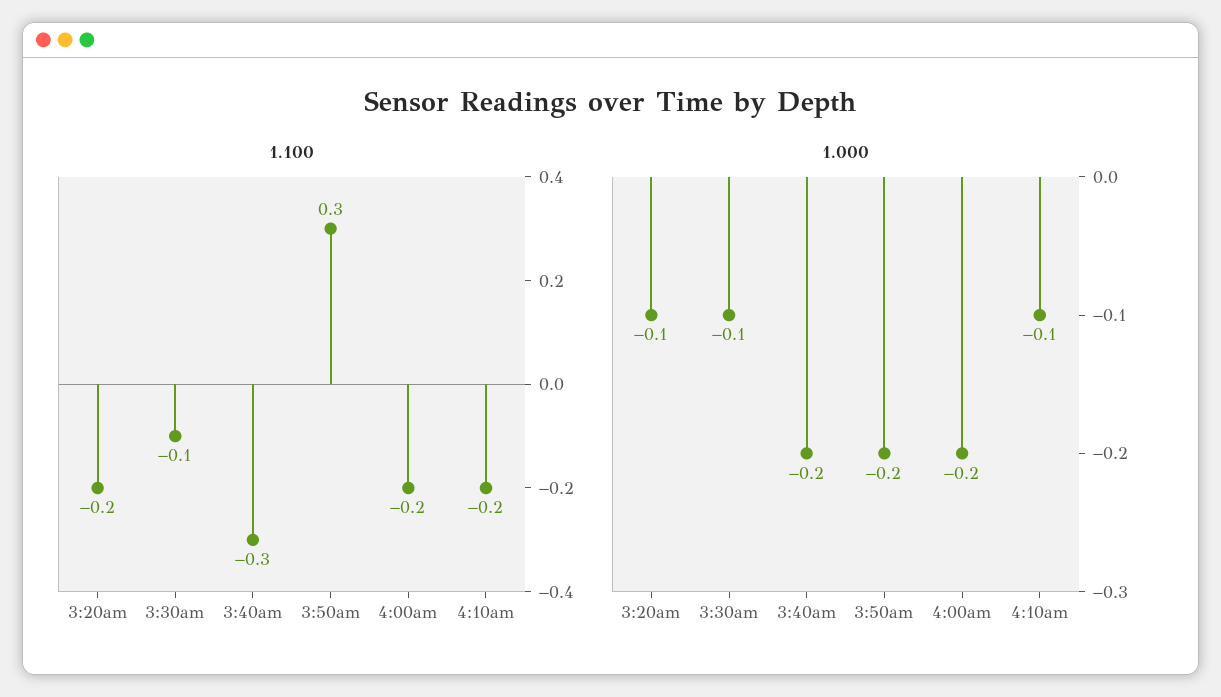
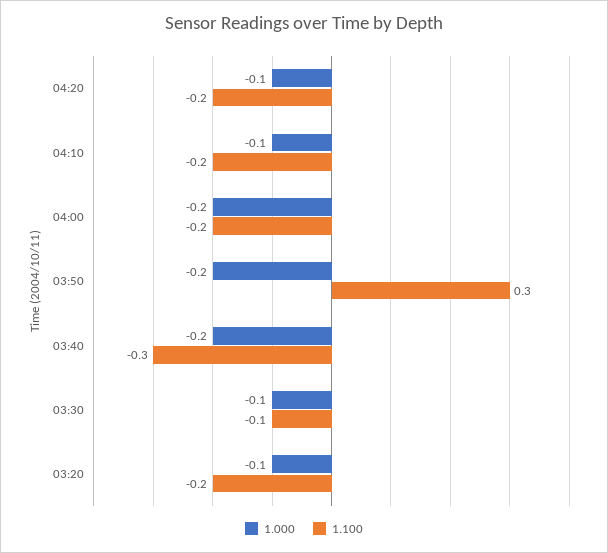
1.000, 04:20: none -> -0.1
1.100, 04:20: none -> -0.2

